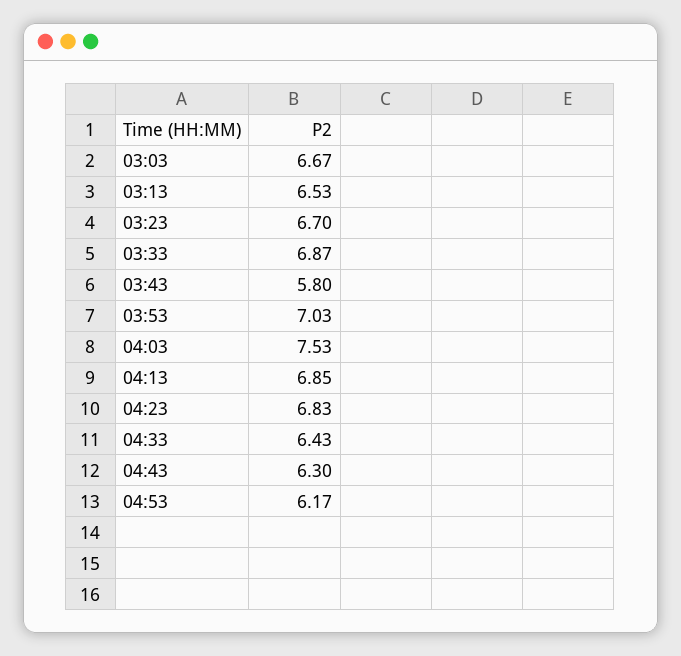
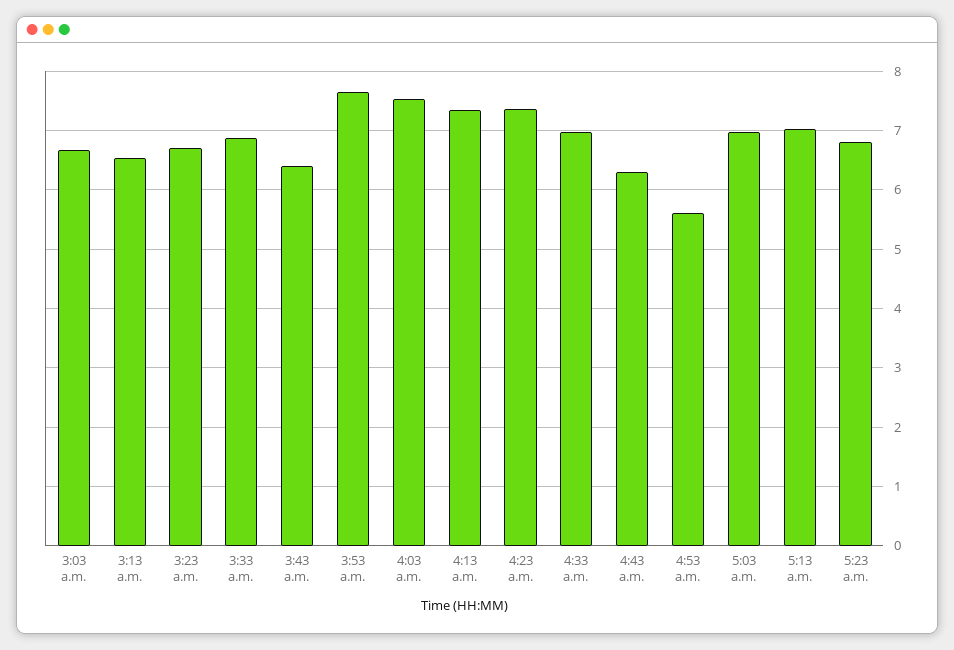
03:43: 5.8 -> 6.4
03:53: 7.03 -> 7.6
04:13: 6.85 -> 7.4
04:23: 6.83 -> 7.4
04:33: 6.43 -> 7
04:53: 6.17 -> 5.6
5:03 a.m.: none -> 7
5:13 a.m.: none -> 7
5:23 a.m.: none -> 6.8

